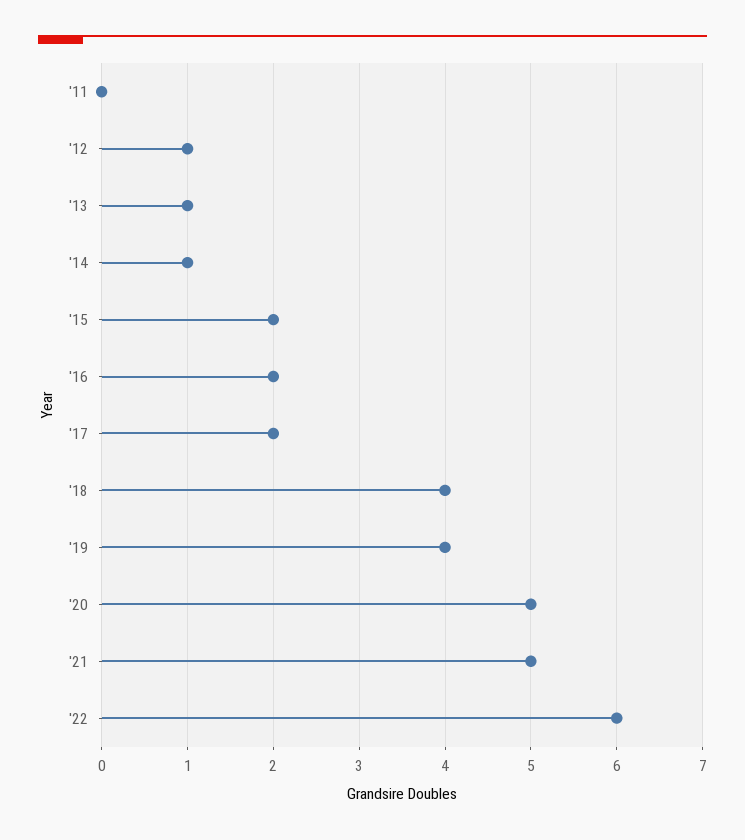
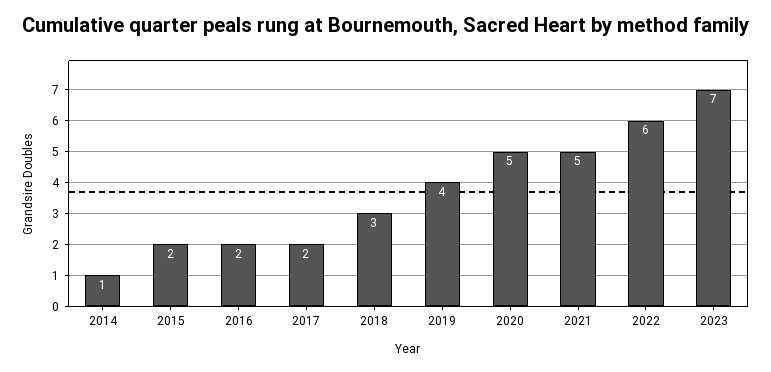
'11: 0 -> none
'12: 1 -> none
'13: 1 -> none
'18: 4 -> 3
2023: none -> 7

